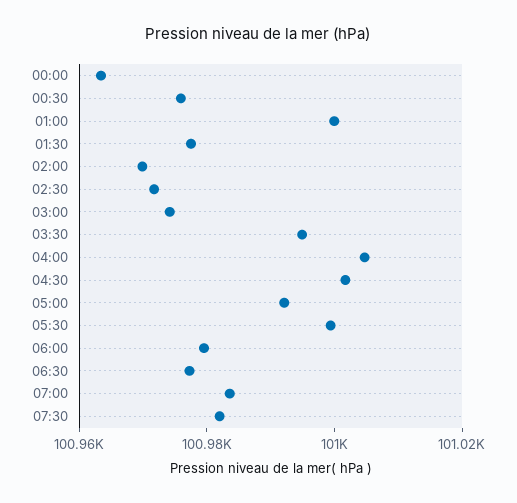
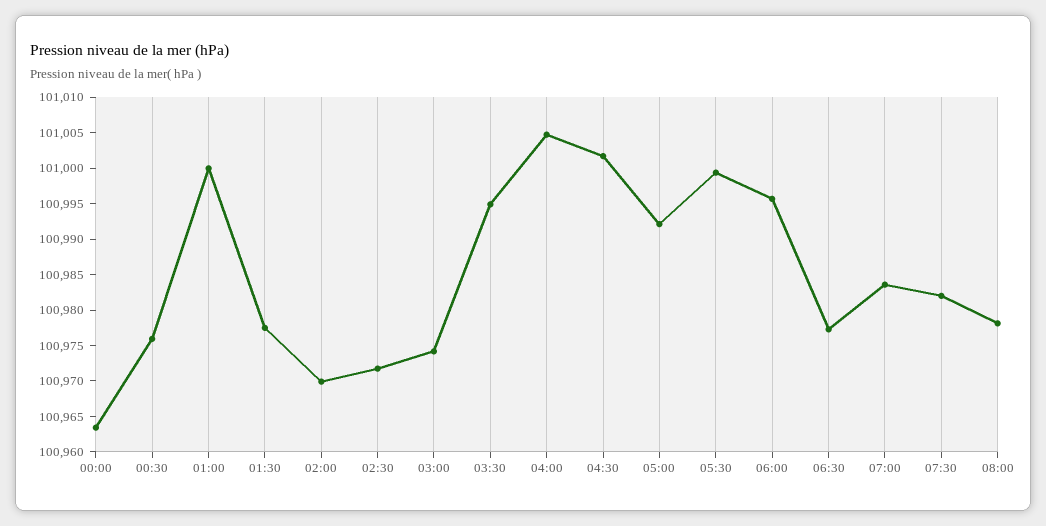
06:00: 100980 -> 100995
08:00: none -> 100977.5

